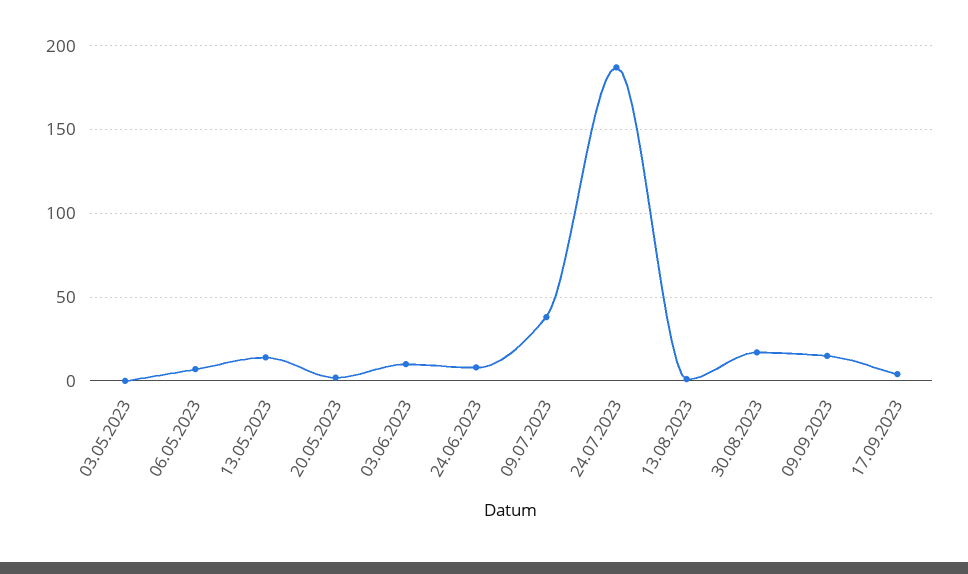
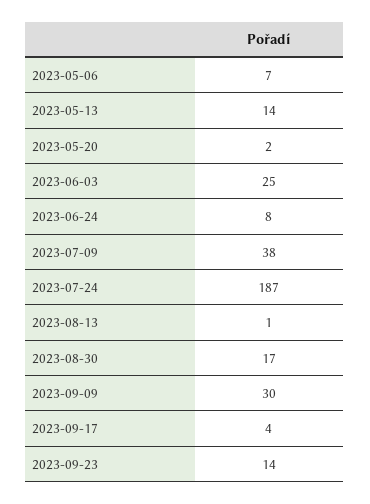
03.05.2023: 0 -> none
03.06.2023: 10 -> 25
09.09.2023: 15 -> 30
2023-09-23: none -> 14

